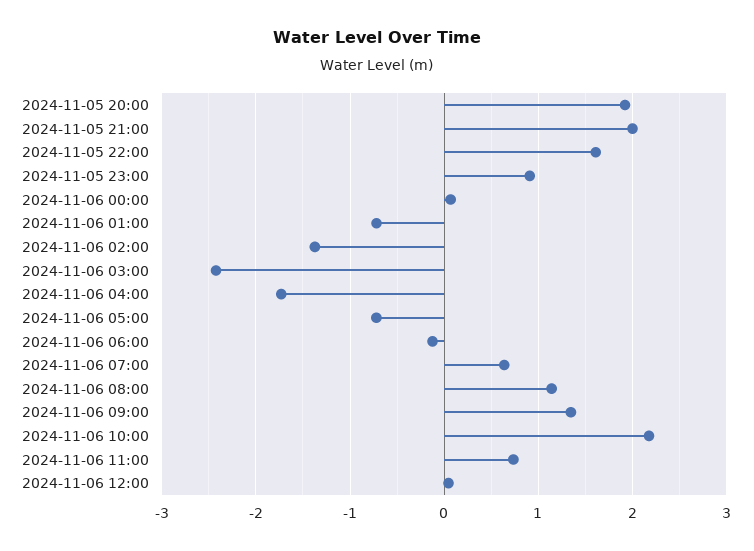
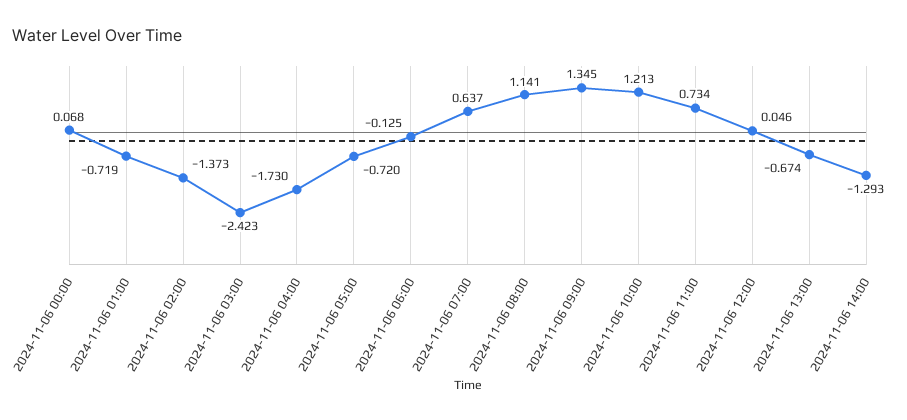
2024-11-05 20:00: 1.9 -> none
2024-11-05 21:00: 2 -> none
2024-11-05 22:00: 1.6 -> none
2024-11-05 23:00: 0.9 -> none
2024-11-06 10:00: 2.2 -> 1.213
2024-11-06 13:00: none -> -0.674
2024-11-06 14:00: none -> -1.293

